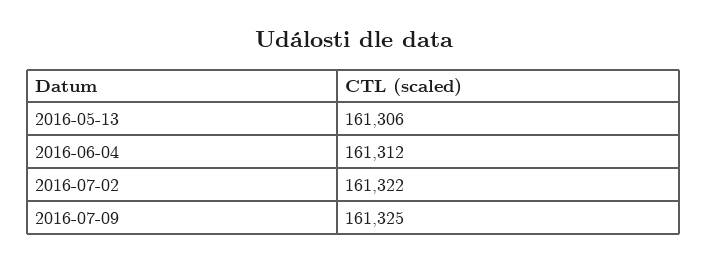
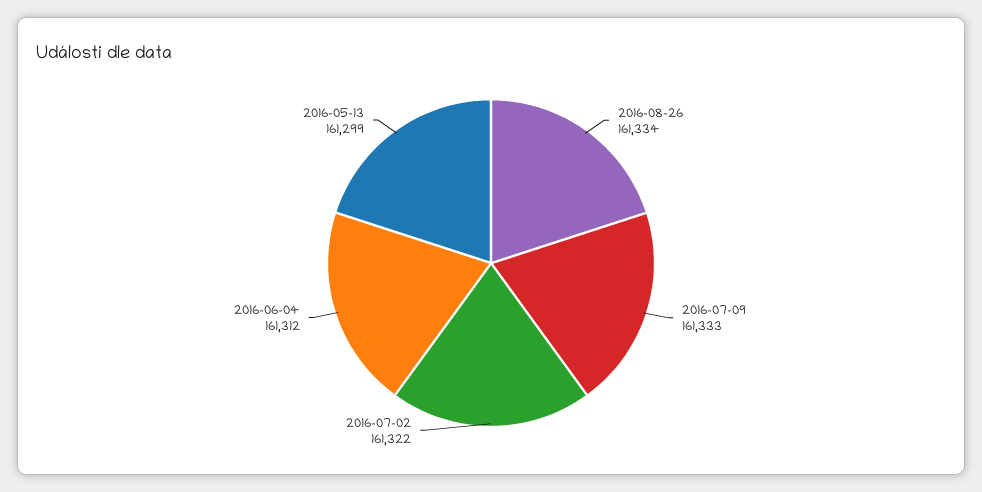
2016-05-13: 161306 -> 161299
2016-07-09: 161325 -> 161333
2016-08-26: none -> 161334

